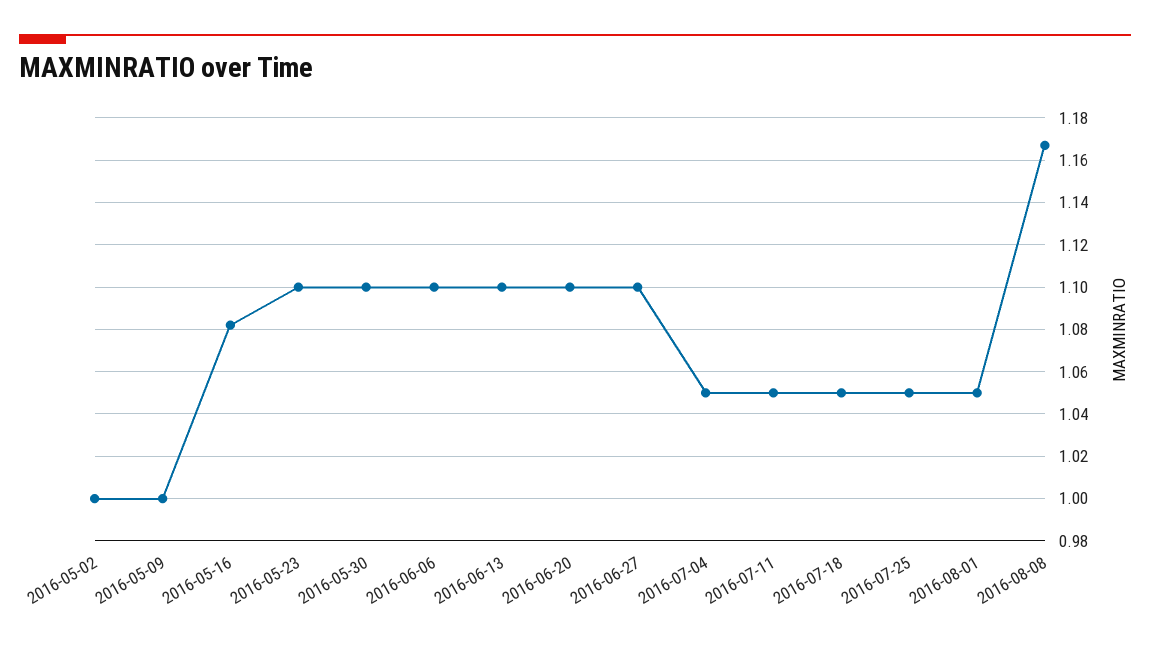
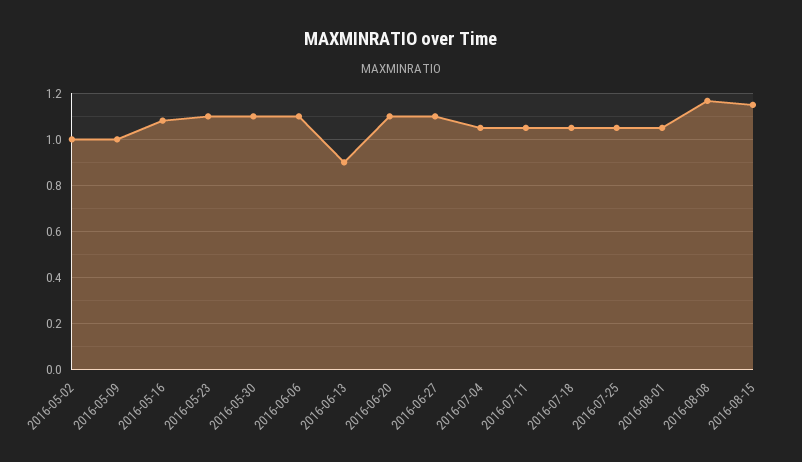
2016-06-13: 1.1 -> 0.9
2016-08-15: none -> 1.15

